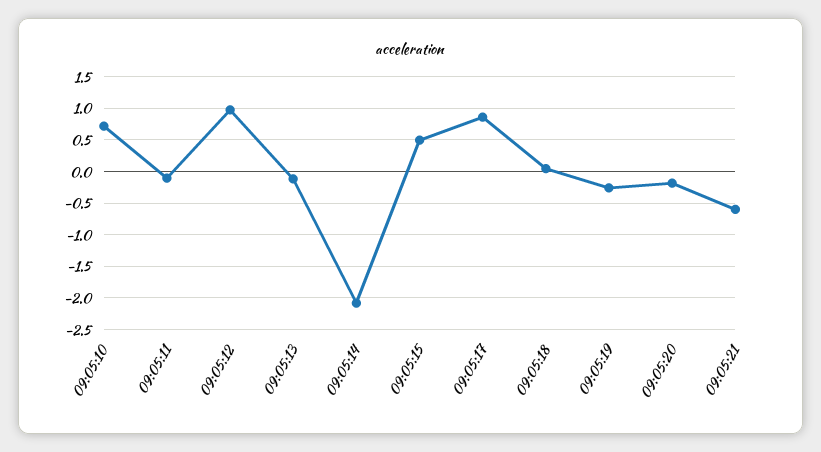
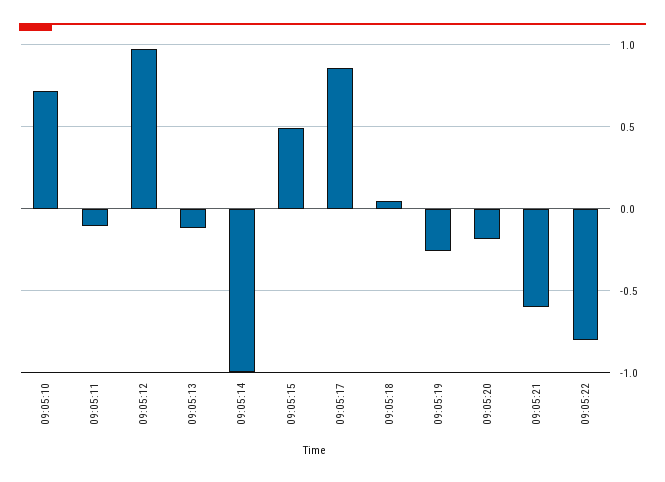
09:05:14: -2.1 -> -1
09:05:22: none -> -0.8

